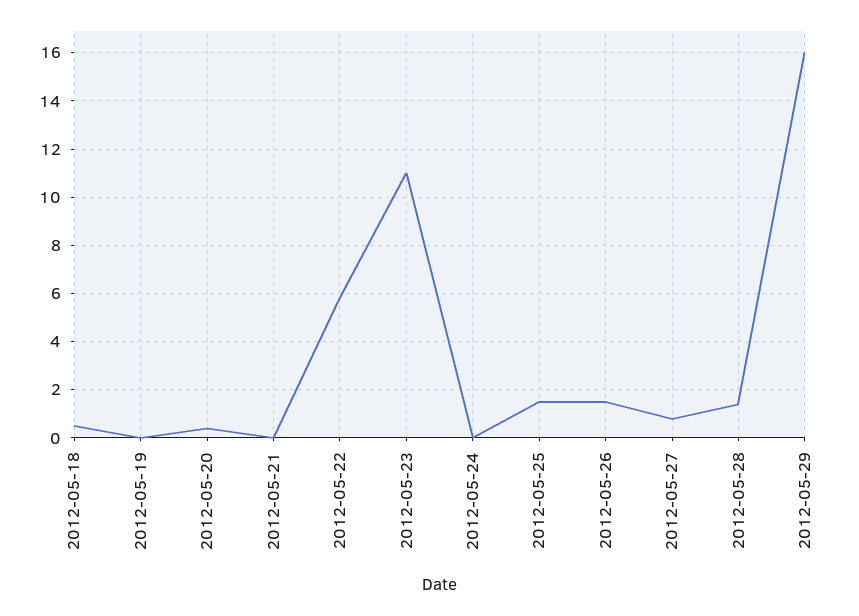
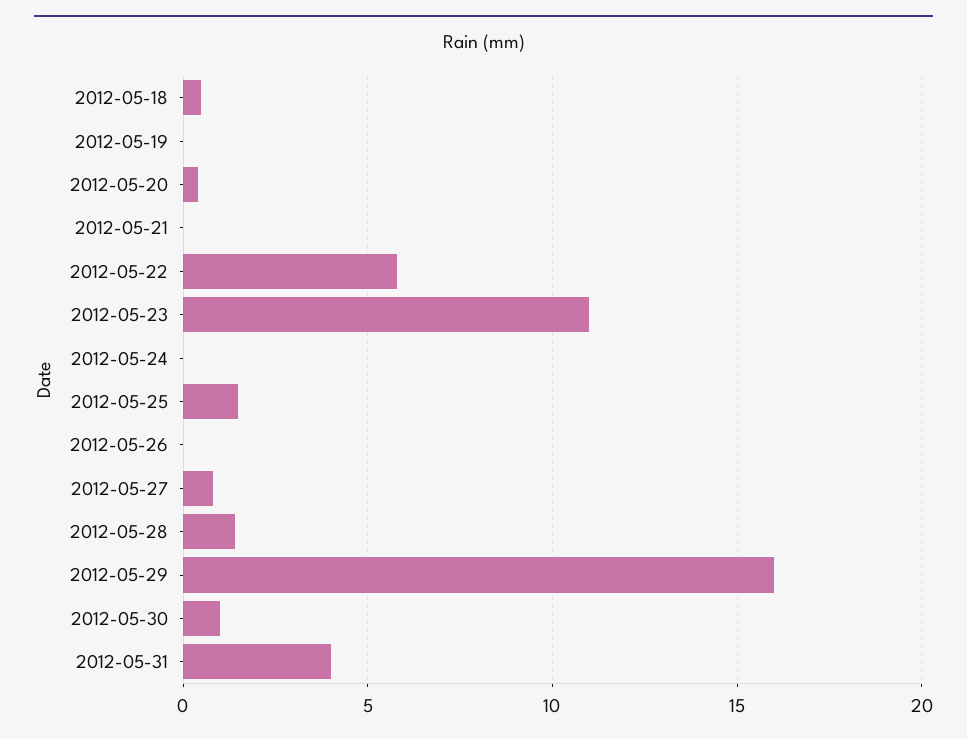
2012-05-26: 1.5 -> 0
2012-05-30: none -> 1
2012-05-31: none -> 4

